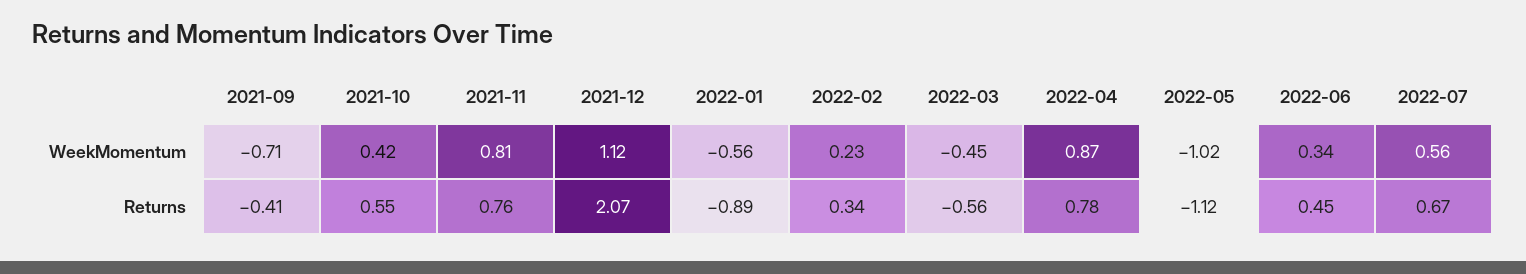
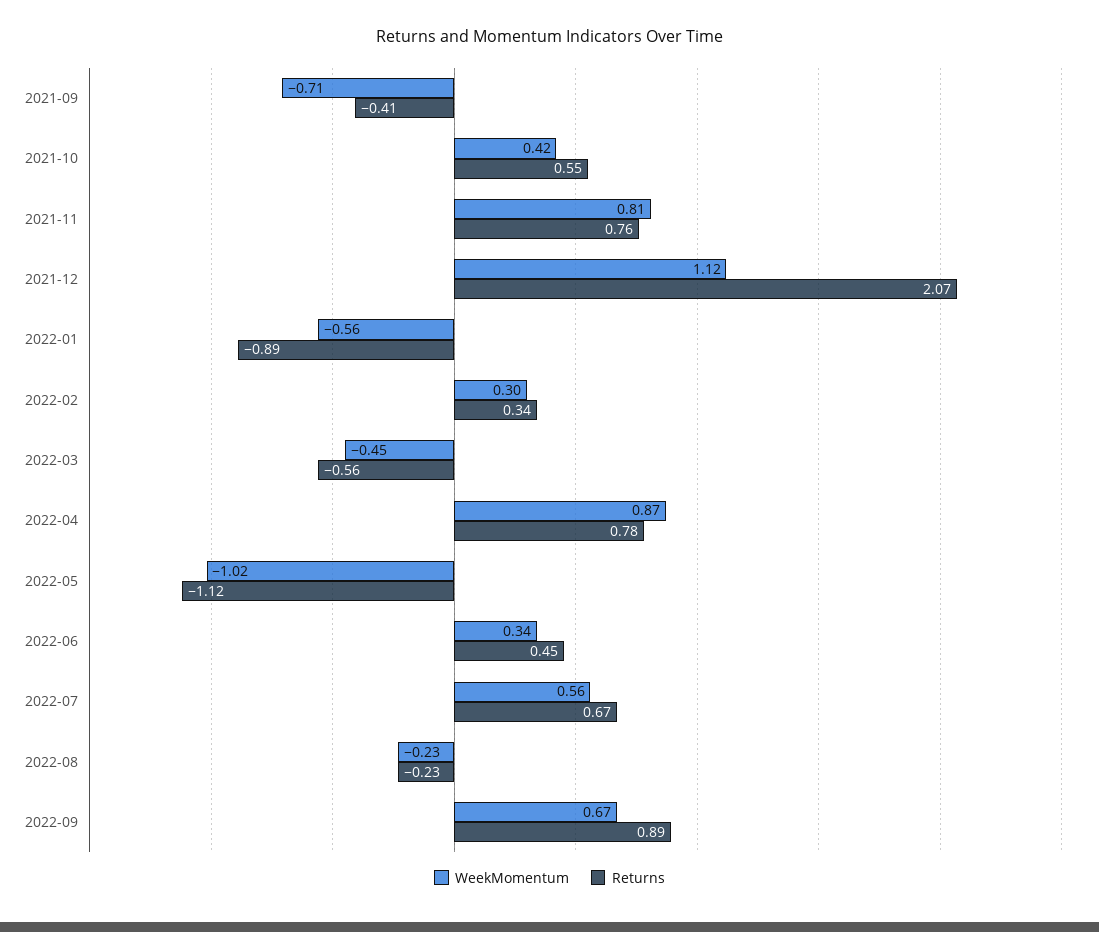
WeekMomentum, 2022-02: 0.23 -> 0.3
WeekMomentum, 2022-08: none -> -0.23
Returns, 2022-08: none -> -0.23
WeekMomentum, 2022-09: none -> 0.67
Returns, 2022-09: none -> 0.89

